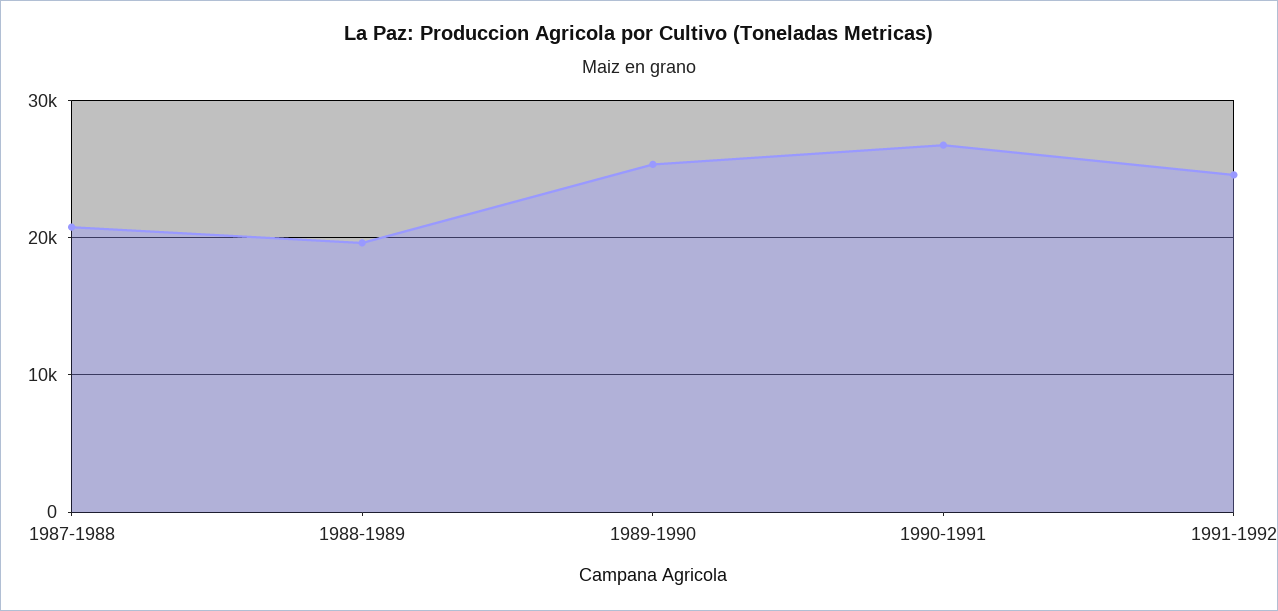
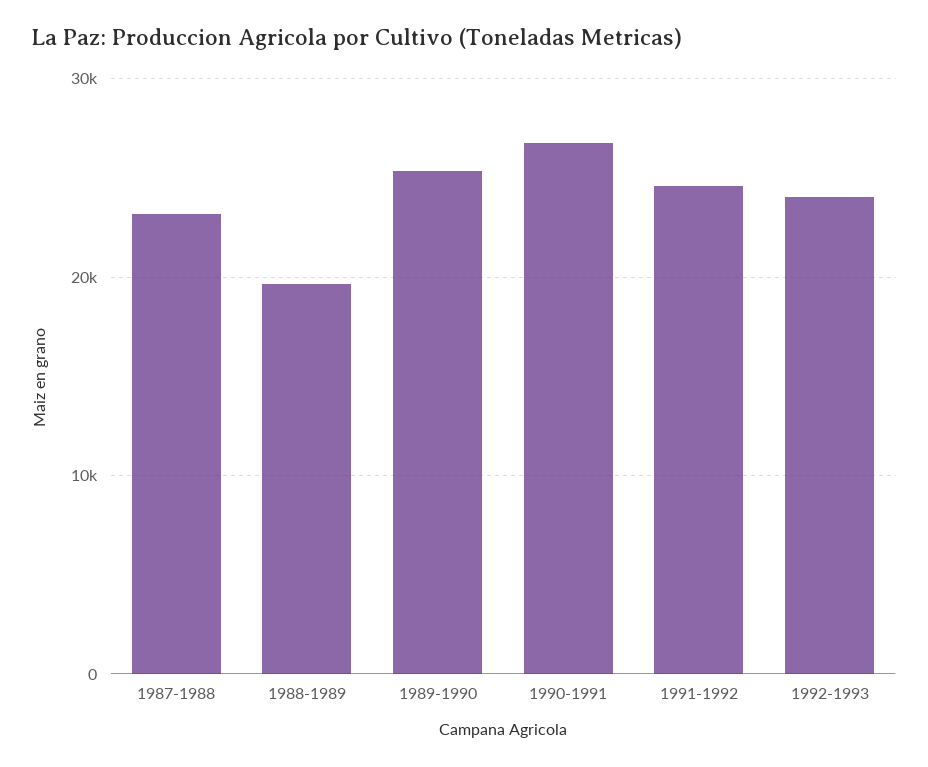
1987-1988: 21000 -> 23000
1992-1993: none -> 24000

